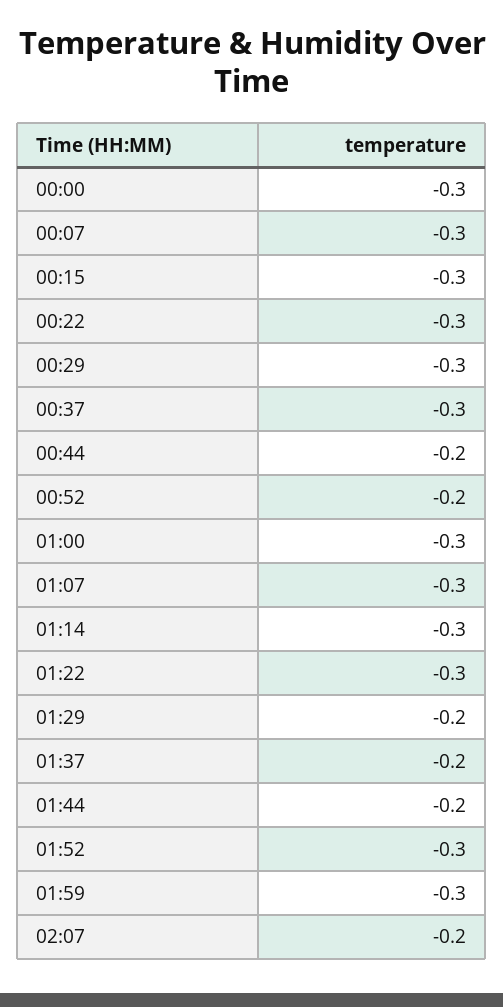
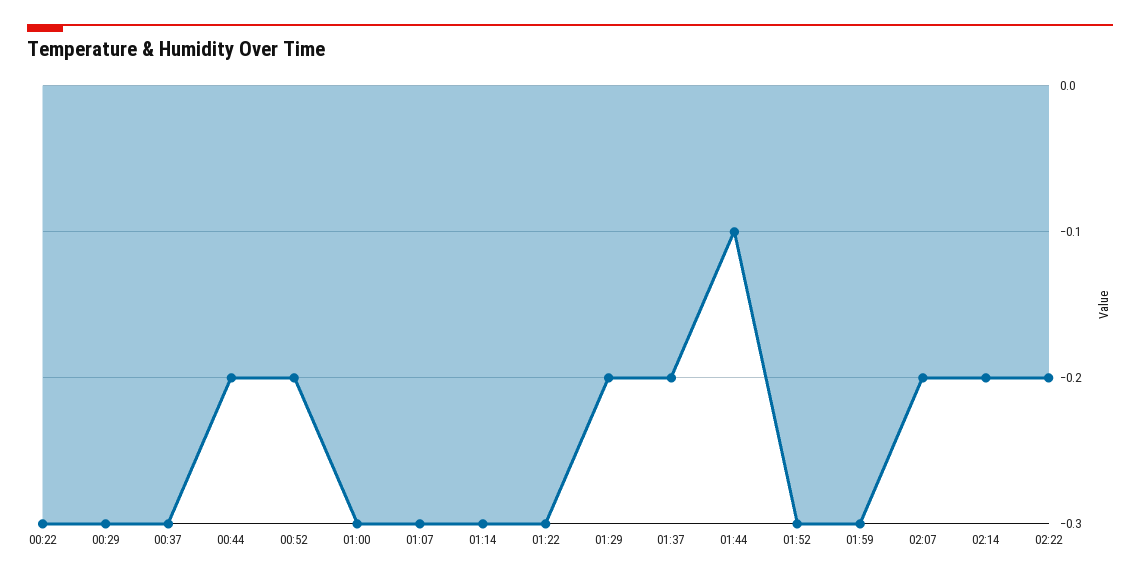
00:00: -0.3 -> none
00:07: -0.3 -> none
00:15: -0.3 -> none
01:44: -0.2 -> -0.1
02:14: none -> -0.2
02:22: none -> -0.2

